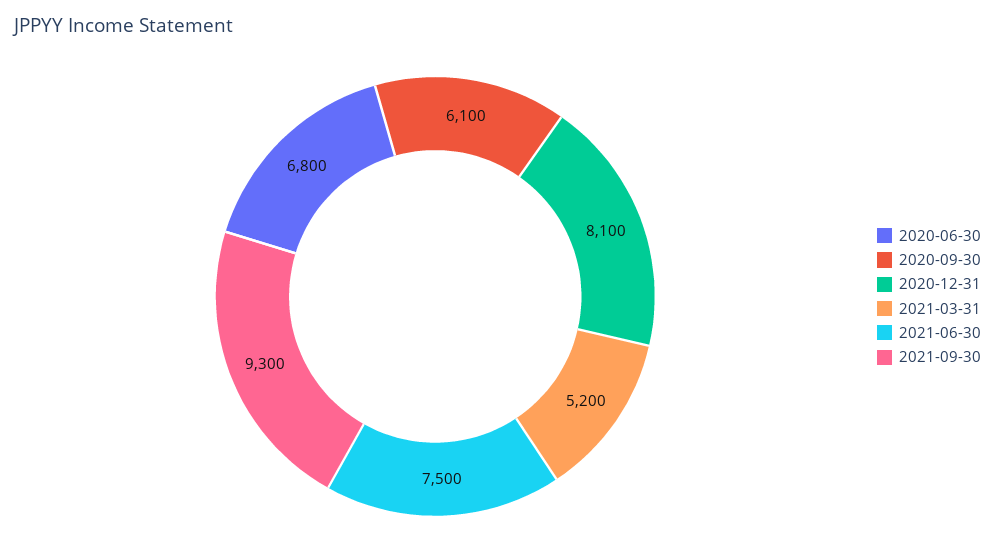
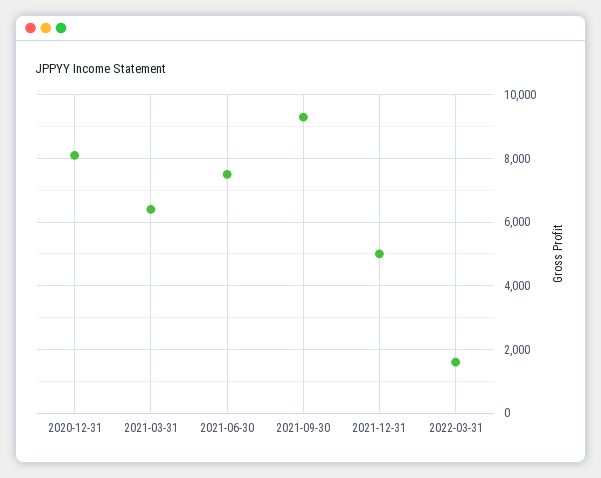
2020-06-30: 6800 -> none
2020-09-30: 6100 -> none
2021-03-31: 5200 -> 6400
2021-12-31: none -> 5000
2022-03-31: none -> 1600

